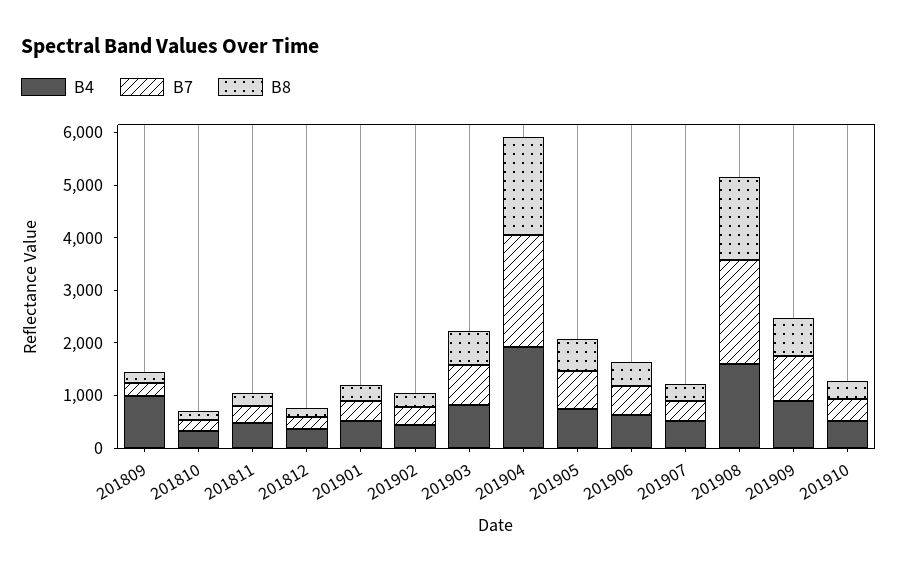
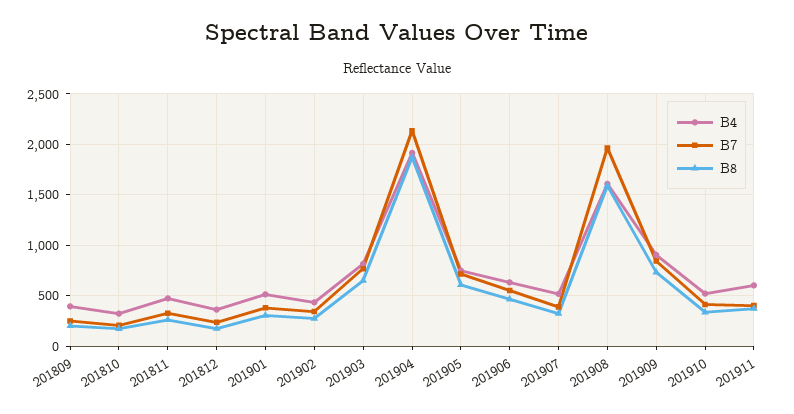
B4, 201809: 1000 -> 400
B4, 201911: none -> 600
B7, 201911: none -> 400
B8, 201911: none -> 400

